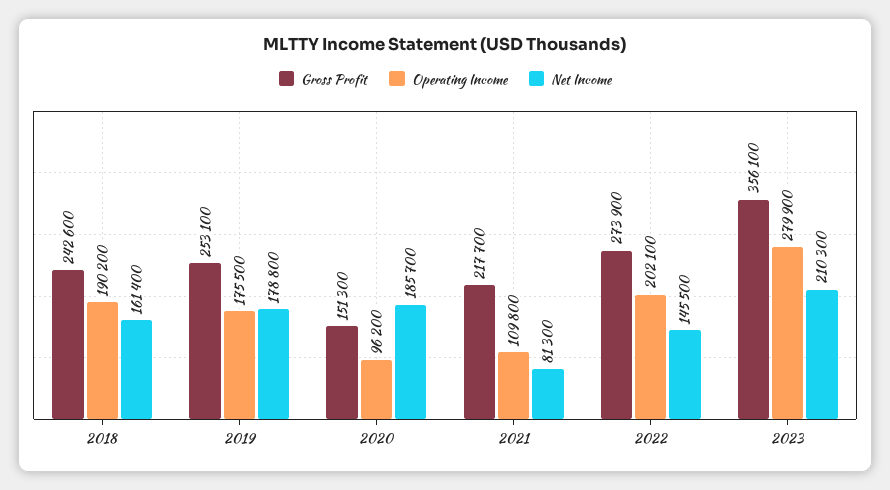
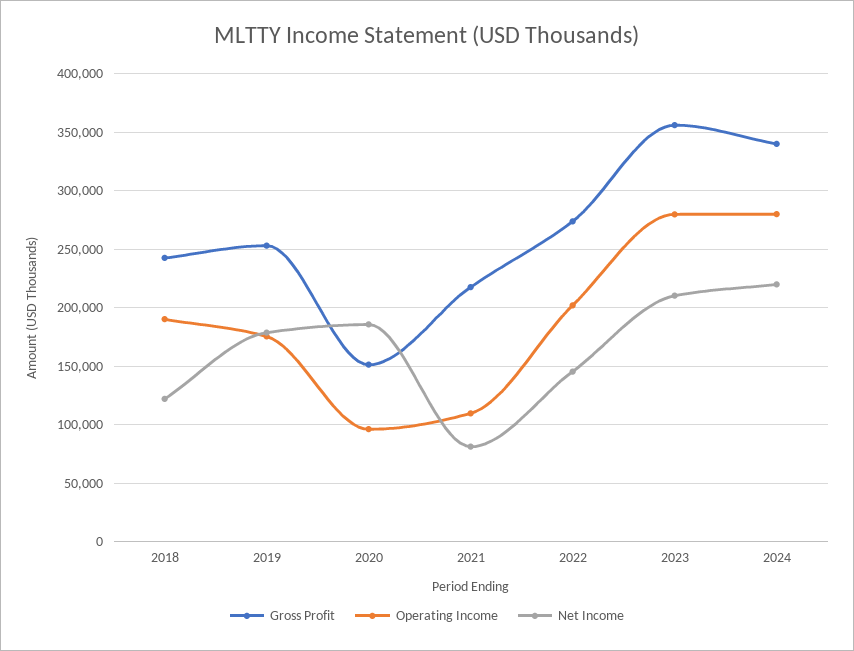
Net Income, 2018: 161400 -> 120000
Gross Profit, 2024: none -> 340000
Operating Income, 2024: none -> 280000
Net Income, 2024: none -> 220000

